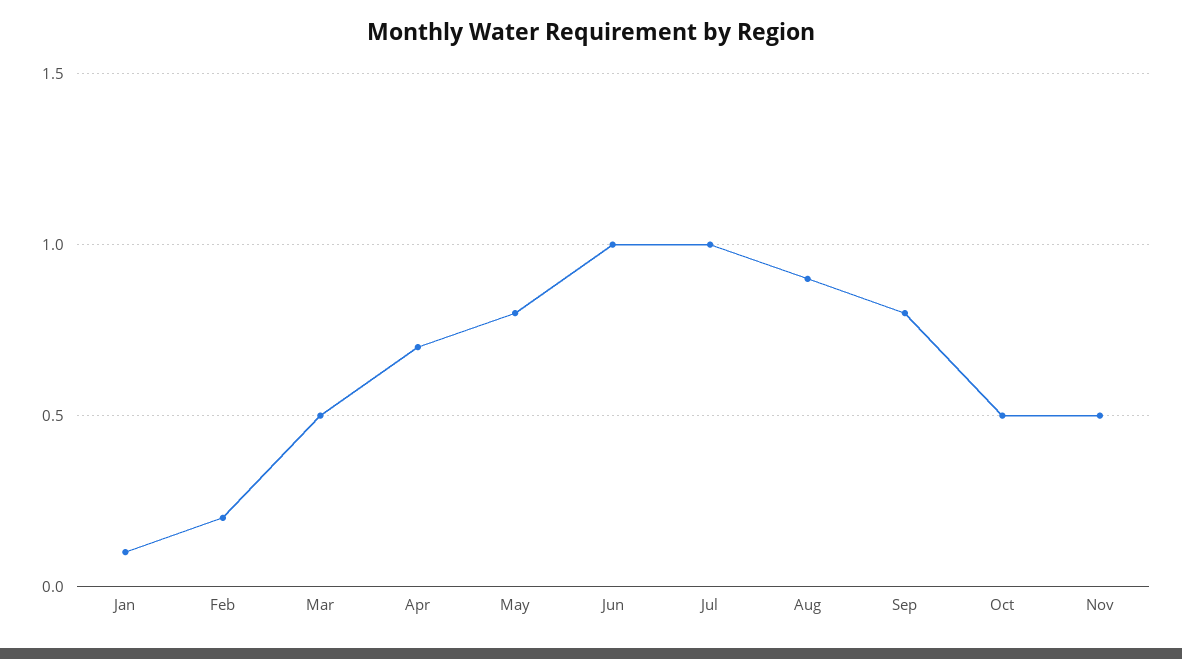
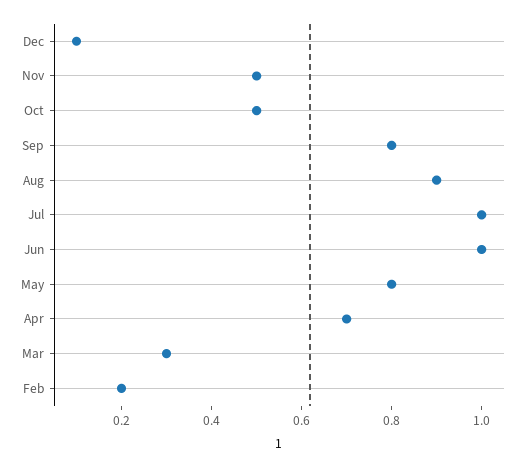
Jan: 0.1 -> none
Mar: 0.5 -> 0.3
Dec: none -> 0.1

